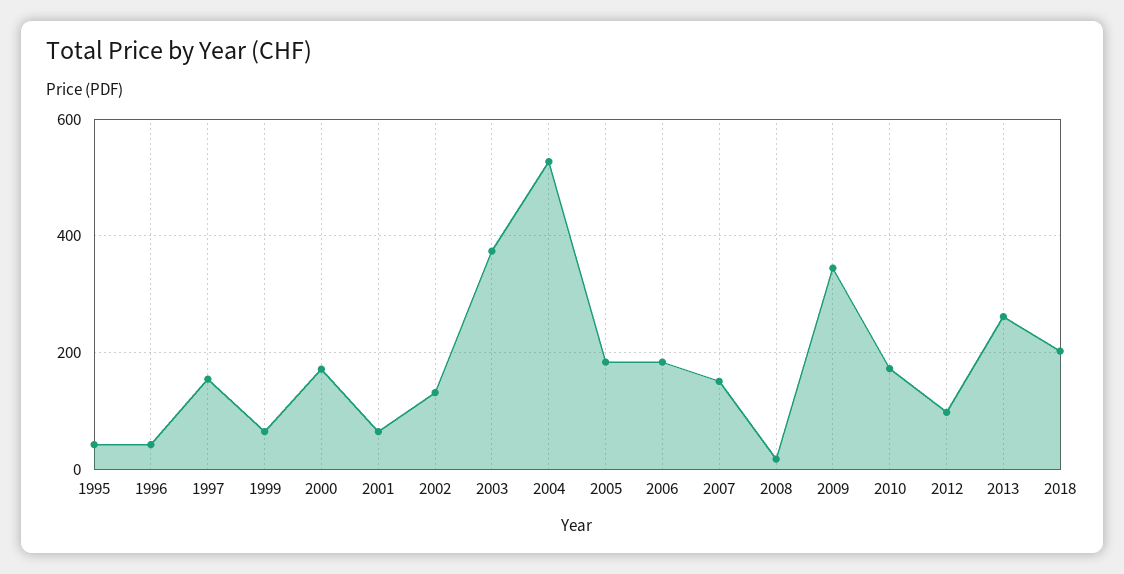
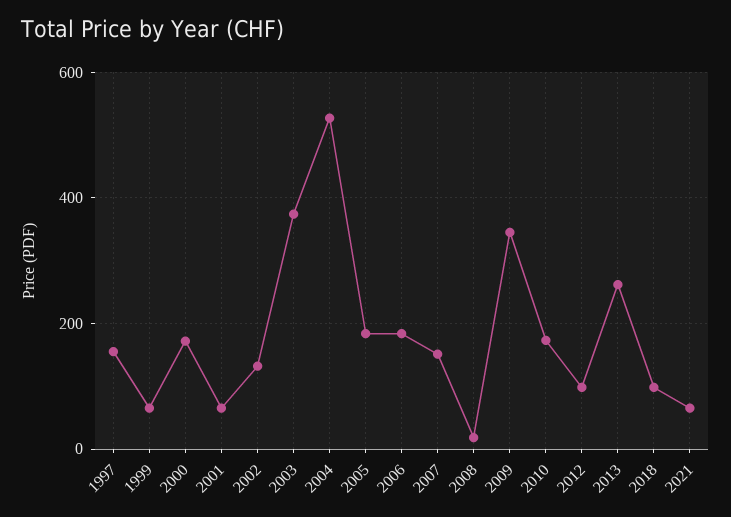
1995: 40 -> none
1996: 40 -> none
2018: 200 -> 100
2021: none -> 60

